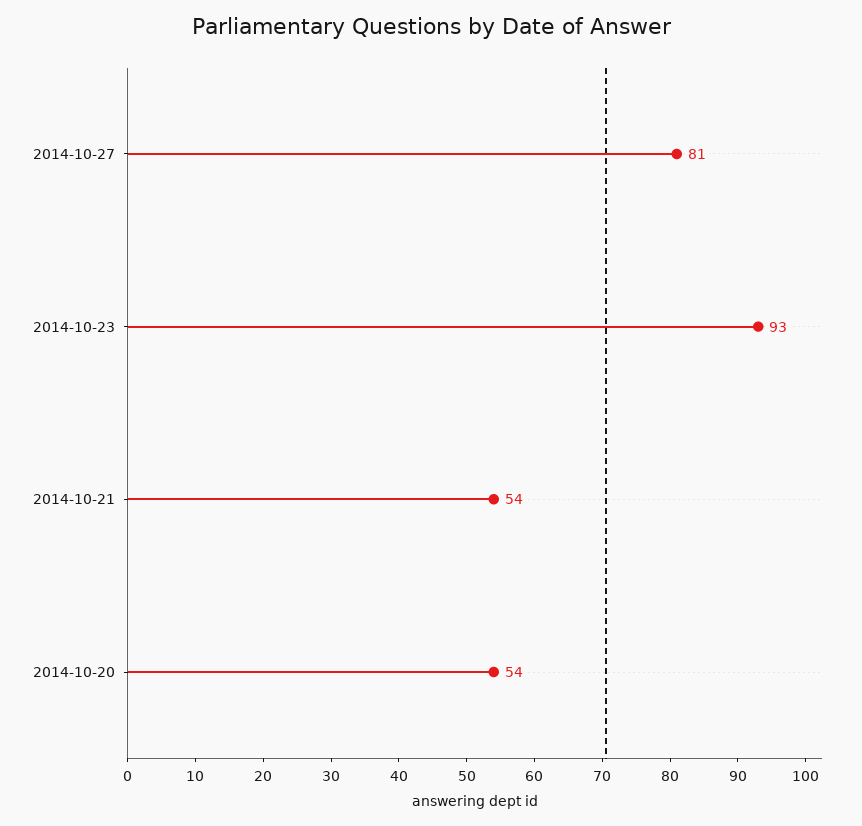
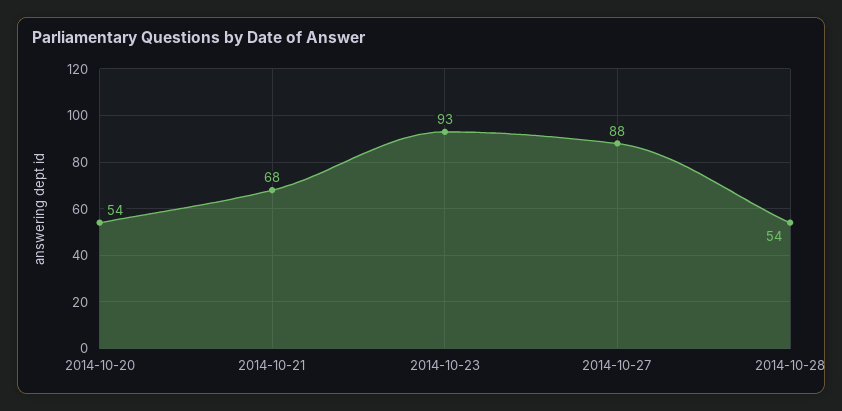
2014-10-27: 81 -> 88
2014-10-21: 54 -> 68
2014-10-28: none -> 54

